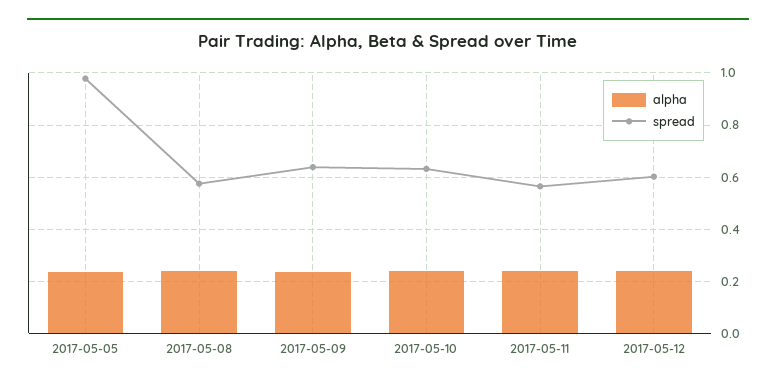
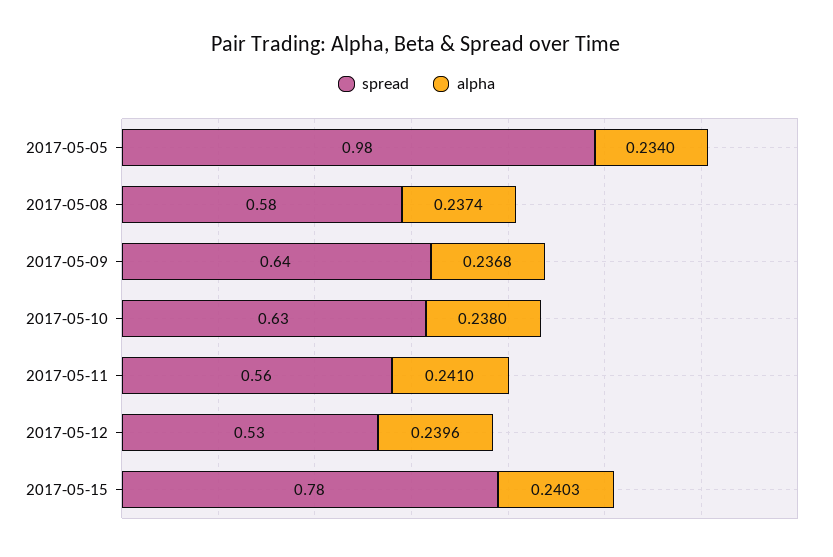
spread, 2017-05-12: 0.6 -> 0.53
spread, 2017-05-15: none -> 0.78
alpha, 2017-05-15: none -> 0.2403

